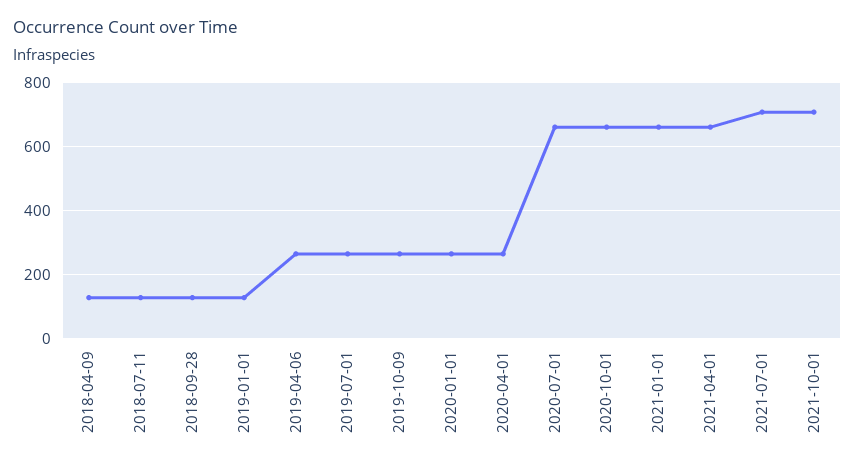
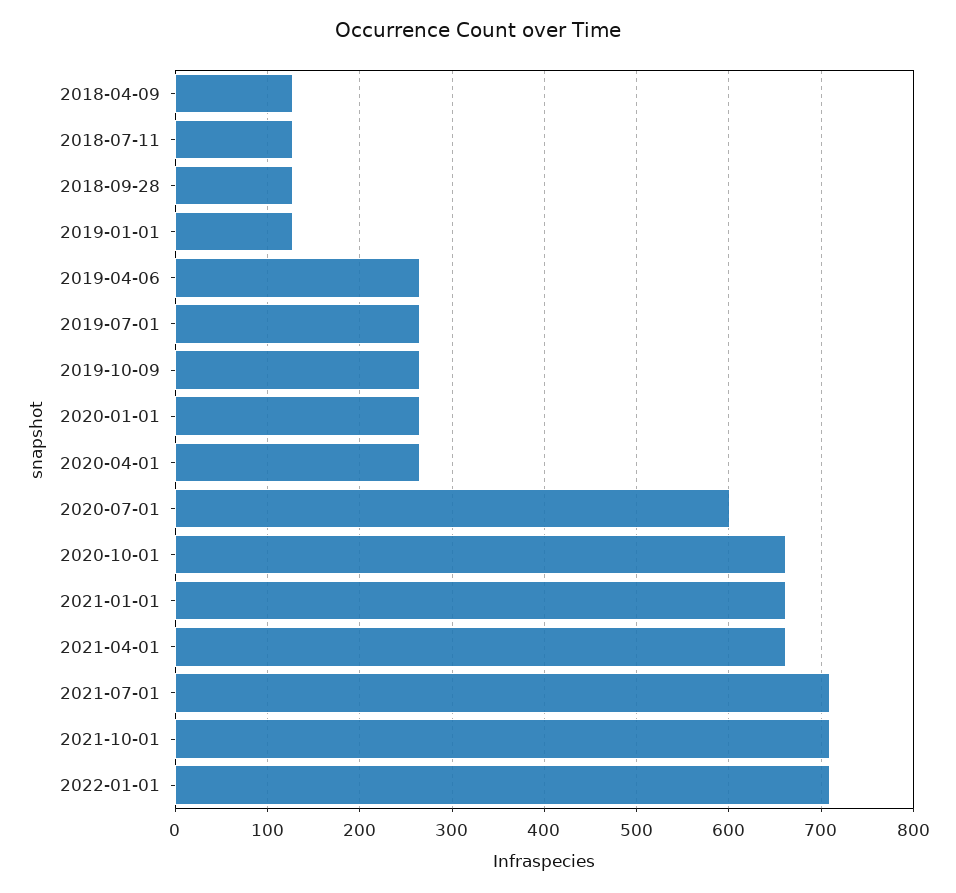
2020-07-01: 660 -> 600
2022-01-01: none -> 710

